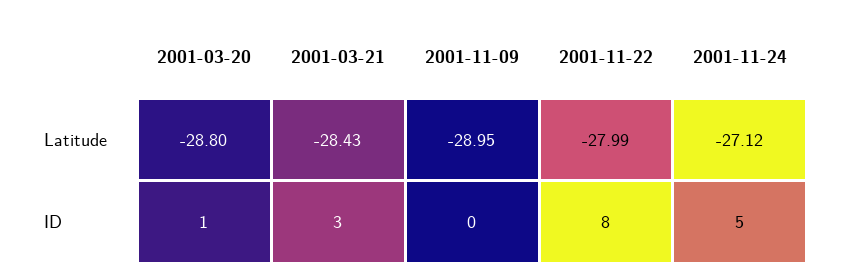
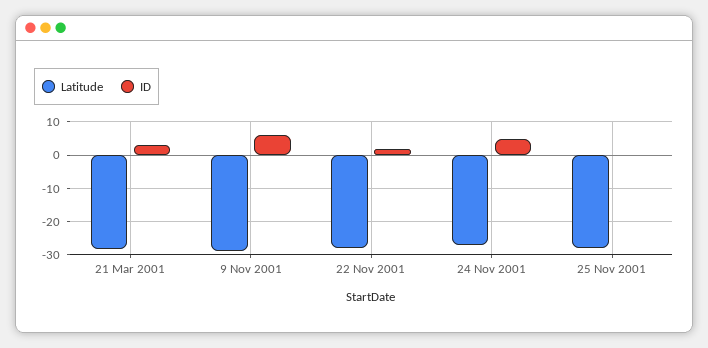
Latitude, 2001-03-20: -28.8 -> none
ID, 2001-03-20: 1 -> none
ID, 2001-11-09: 0 -> 6
ID, 2001-11-22: 8 -> 2
Latitude, 25 Nov 2001: none -> -28
ID, 25 Nov 2001: none -> 0

